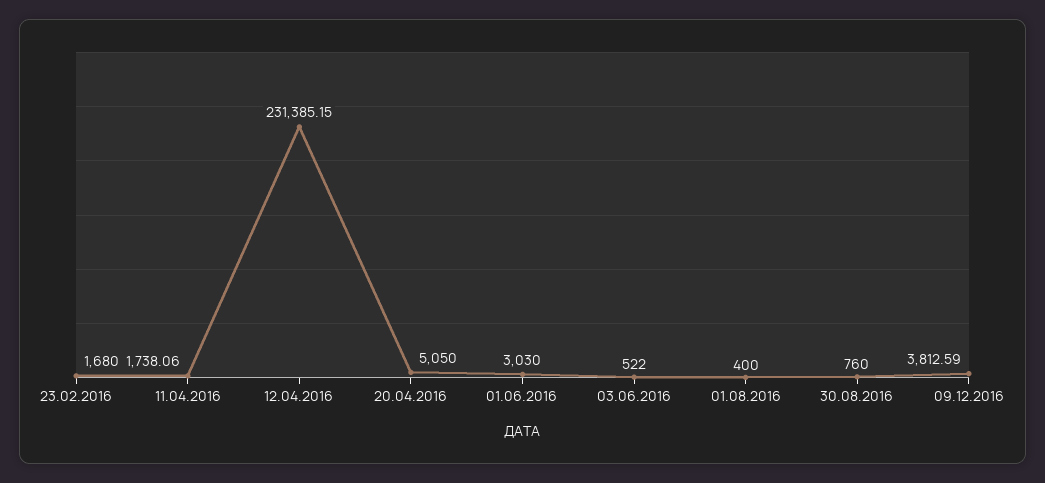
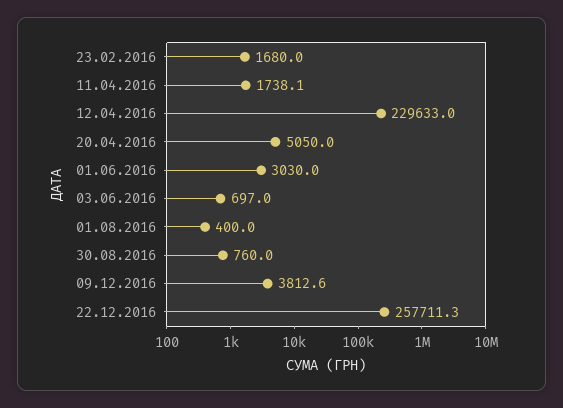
12.04.2016: 231385.15 -> 229633
03.06.2016: 522 -> 697
22.12.2016: none -> 257711.3

